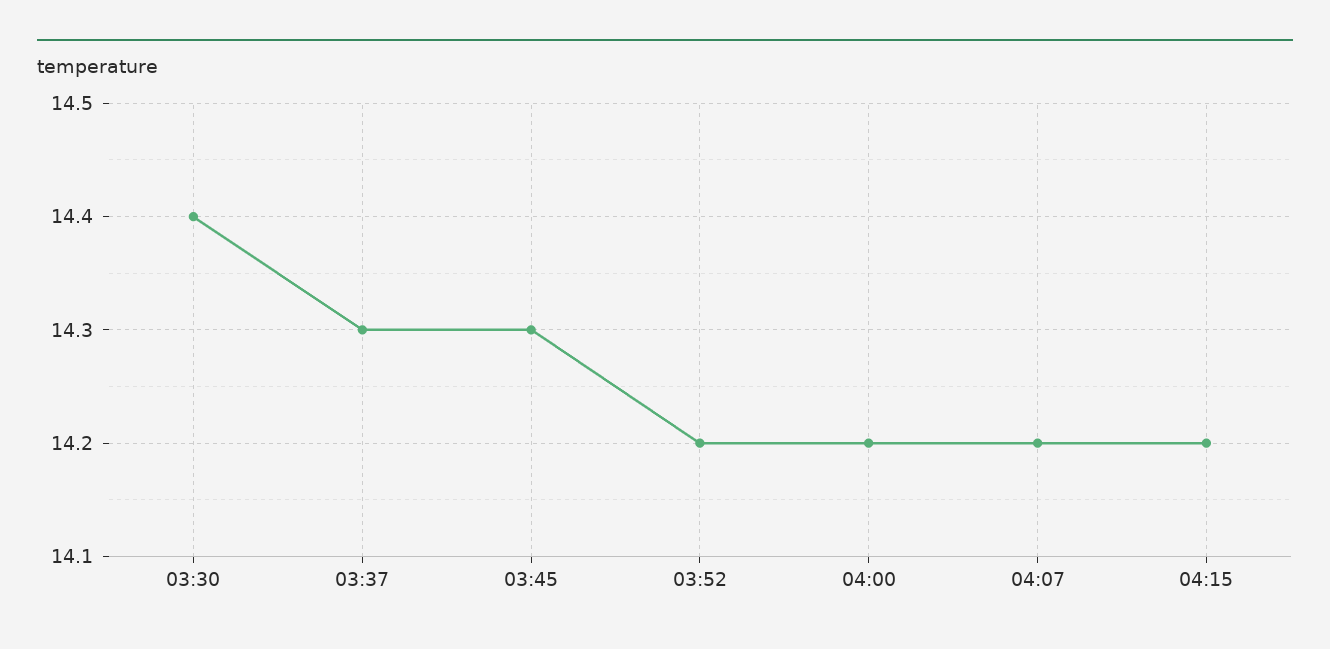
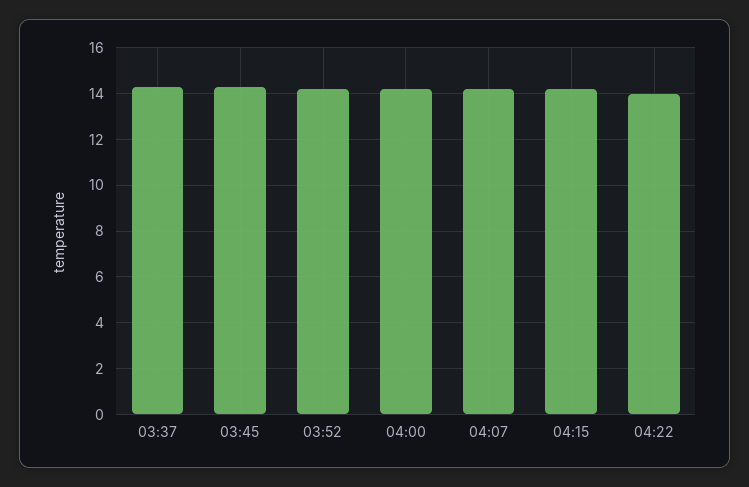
03:30: 14.4 -> none
04:22: none -> 14

